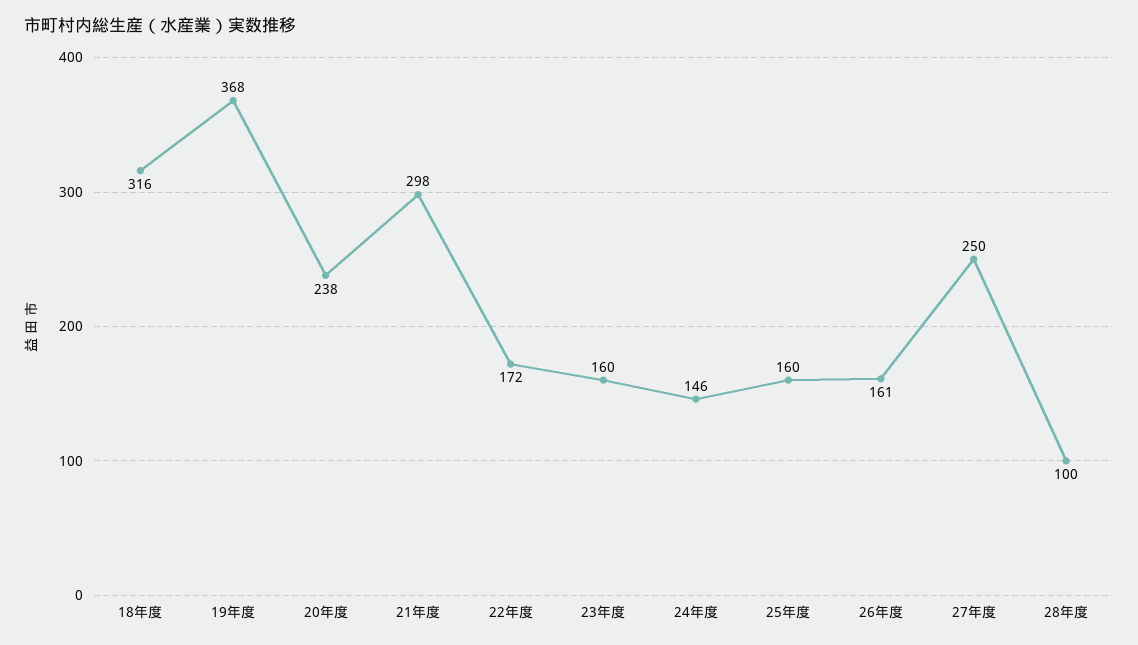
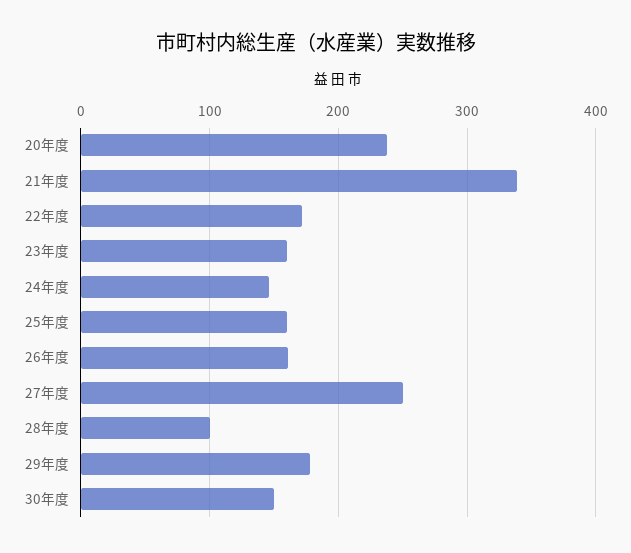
18年度: 316 -> none
19年度: 368 -> none
21年度: 298 -> 340
29年度: none -> 180
30年度: none -> 150

